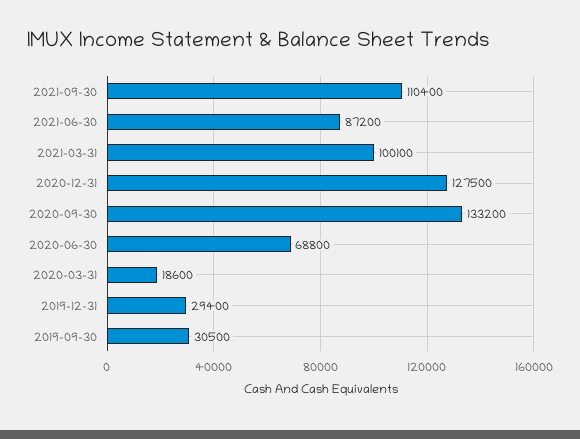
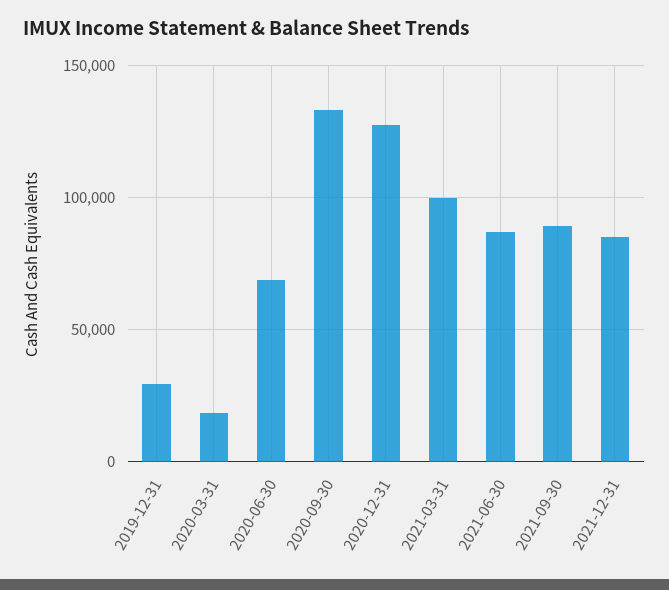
2021-09-30: 110400 -> 90000
2019-09-30: 30500 -> none
2021-12-31: none -> 85000

